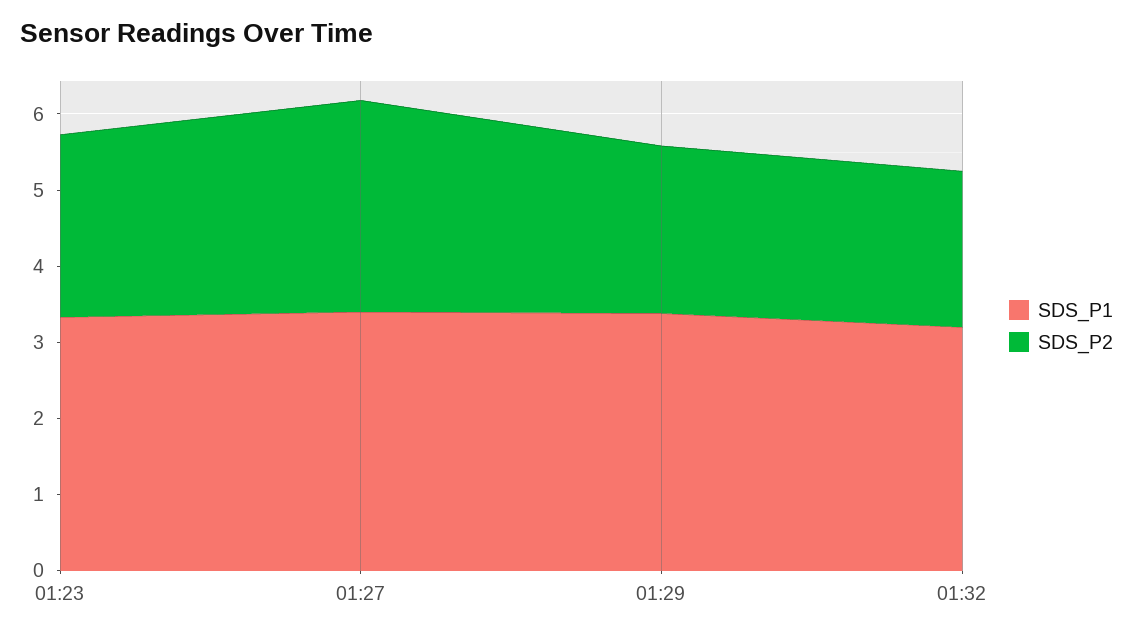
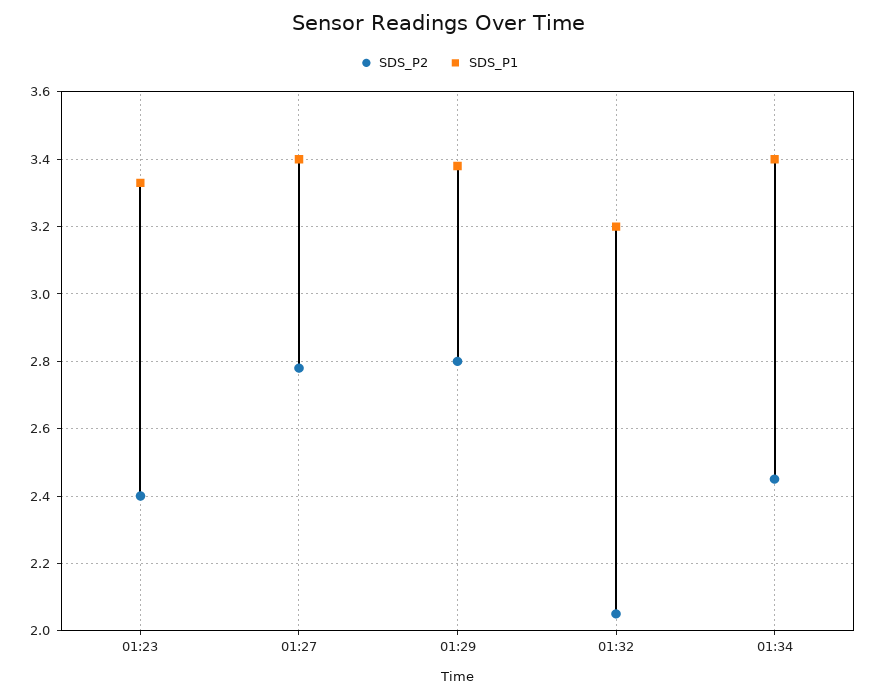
SDS_P2, 01:29: 2.2 -> 2.8
SDS_P2, 01:34: none -> 2.45
SDS_P1, 01:34: none -> 3.4

